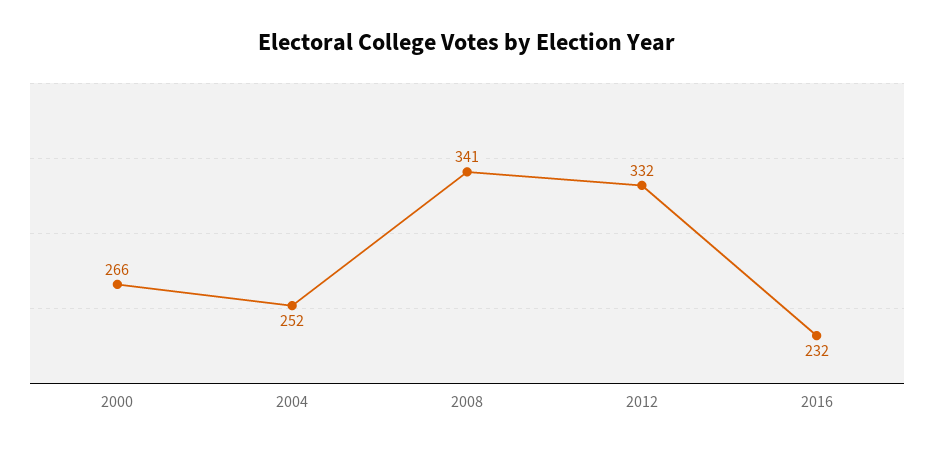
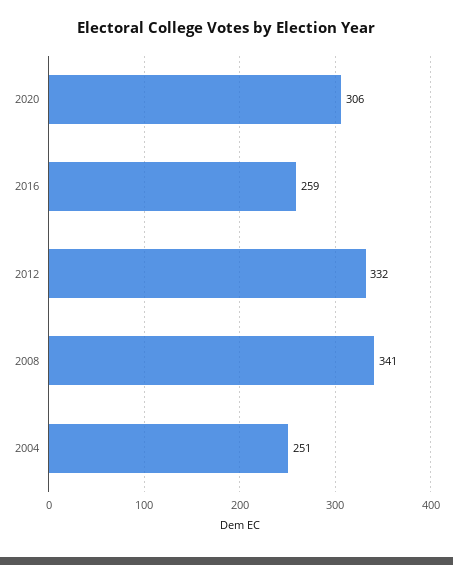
2000: 266 -> none
2004: 252 -> 251
2016: 232 -> 259
2020: none -> 306

